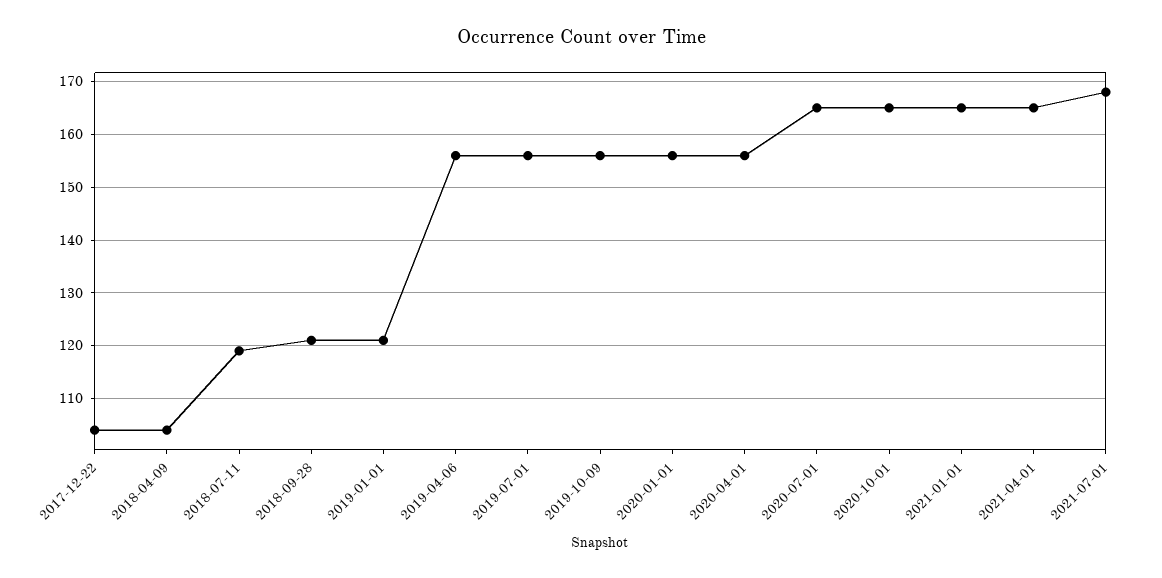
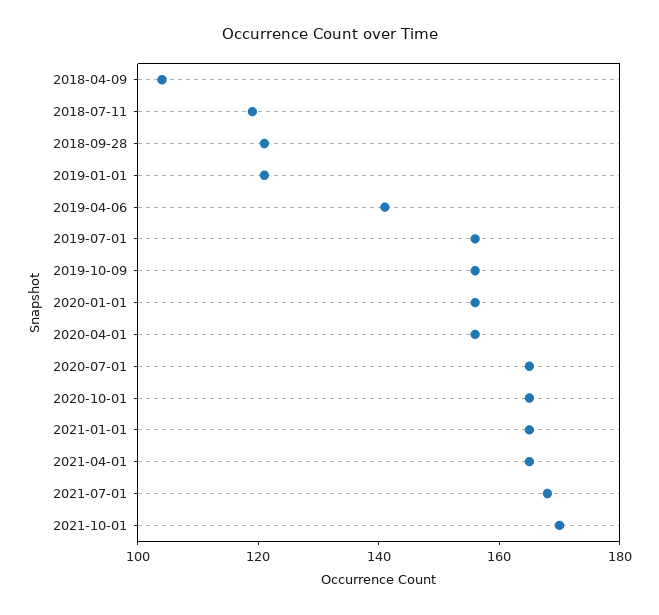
2017-12-22: 105 -> none
2019-04-06: 155 -> 140
2021-10-01: none -> 170

